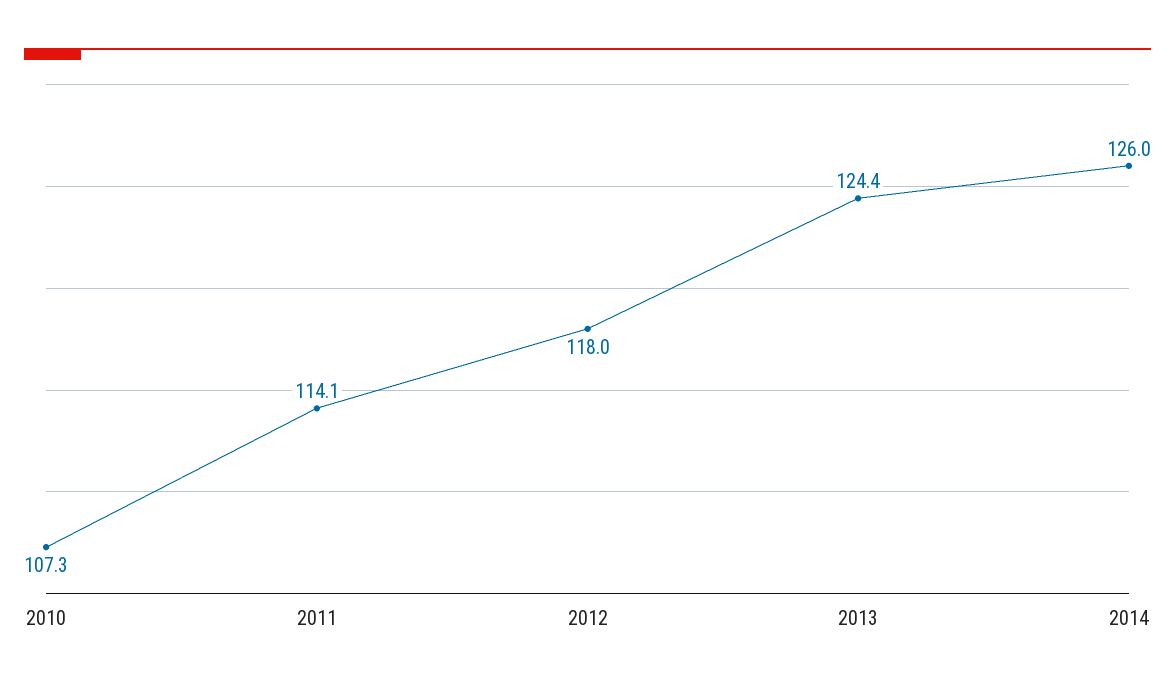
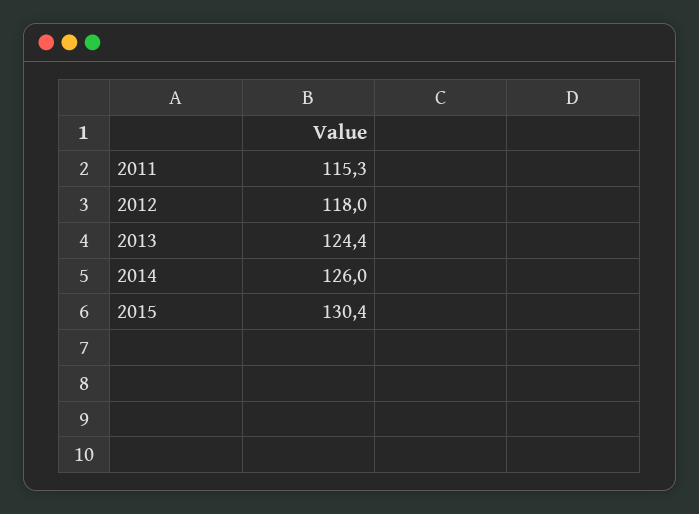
2010: 107.3 -> none
2011: 114.1 -> 115.3
2015: none -> 130.4

